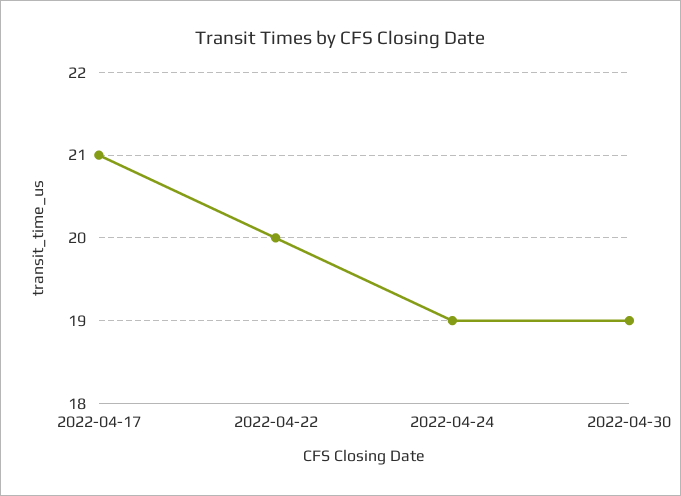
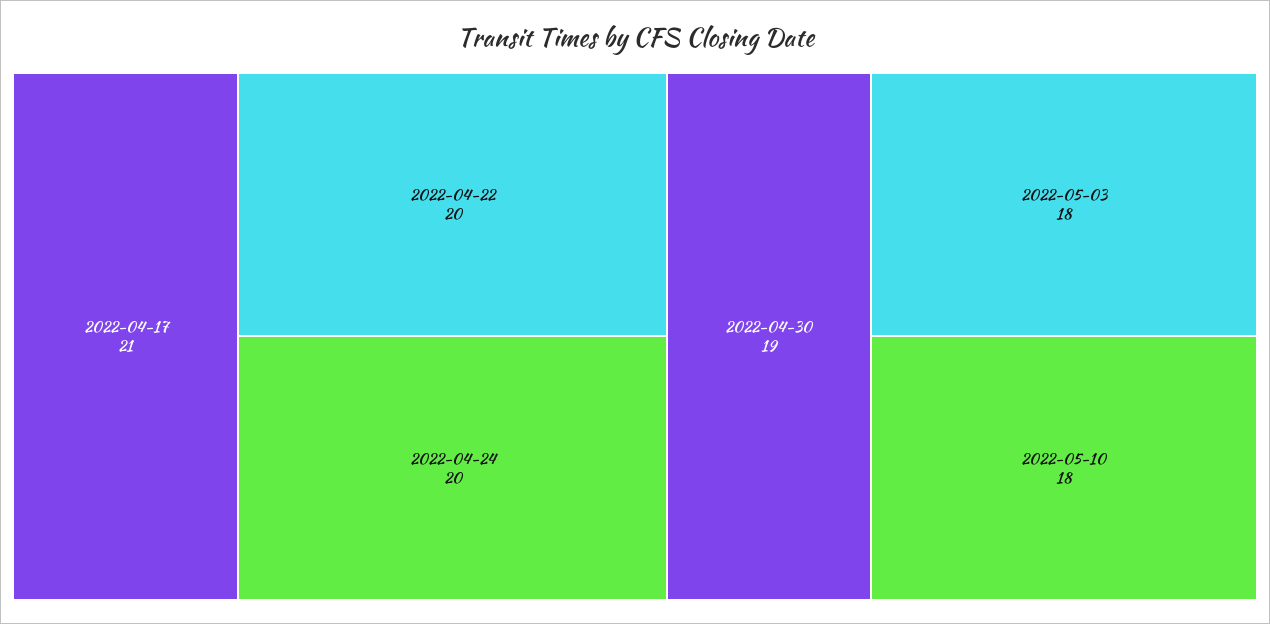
2022-04-24: 19 -> 20
2022-05-03: none -> 18
2022-05-10: none -> 18

